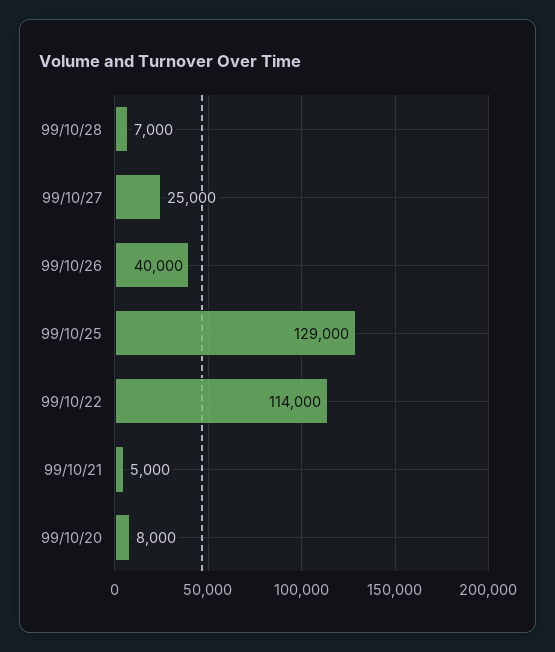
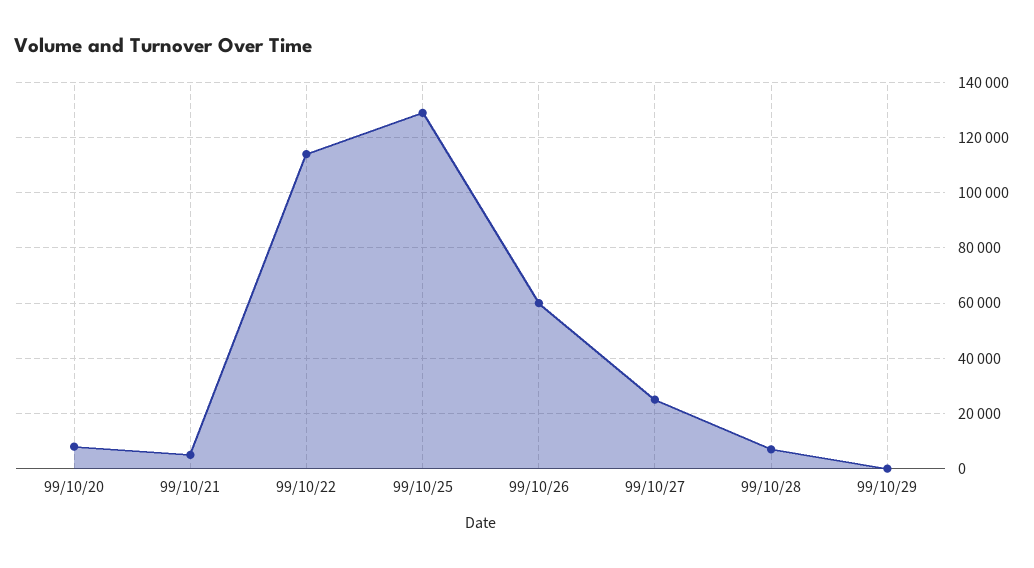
99/10/26: 40000 -> 60000
99/10/29: none -> 0

